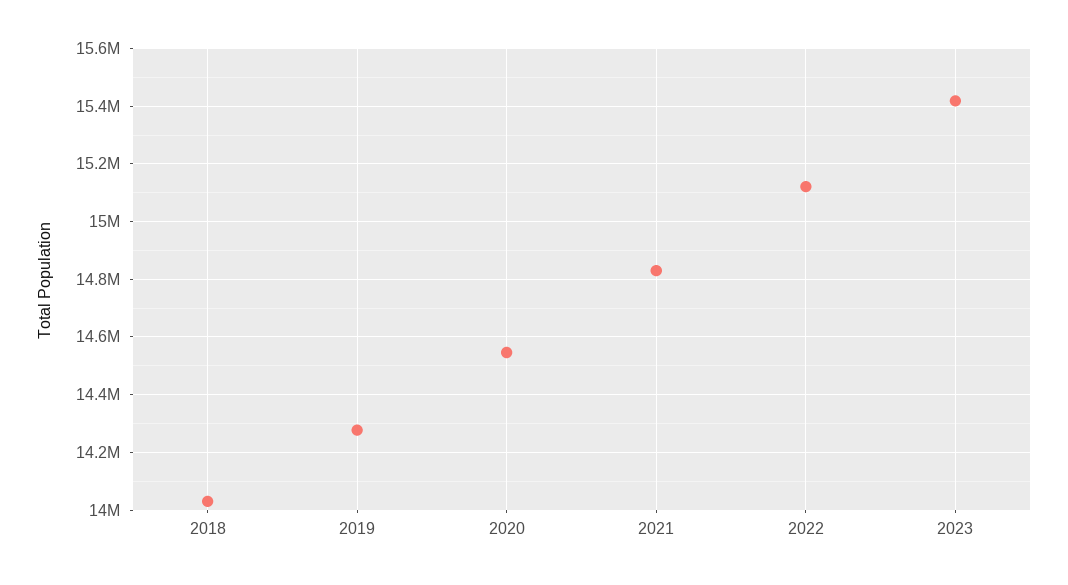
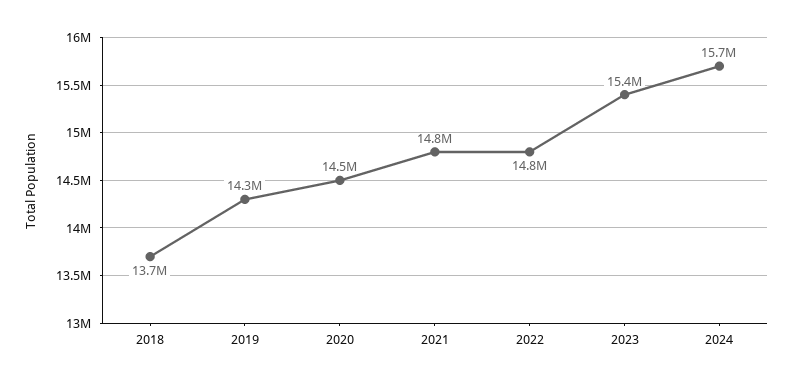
2018: 14025000 -> 13700000
2022: 15125000 -> 14800000
2024: none -> 15700000

